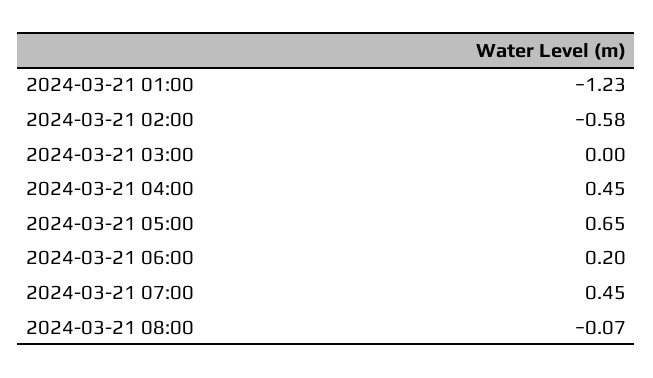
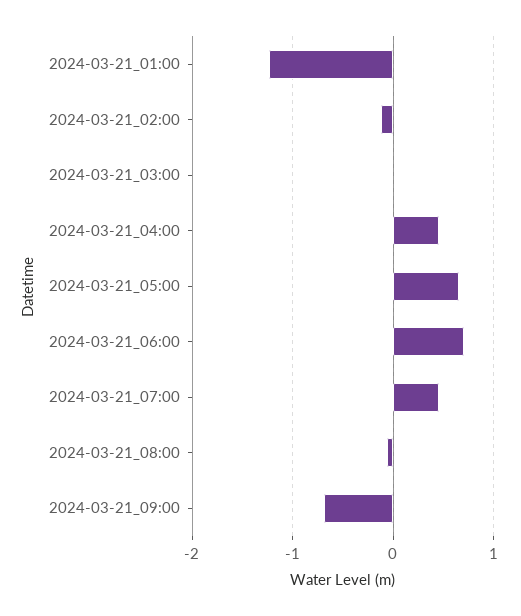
2024-03-21 02:00: -0.58 -> -0.1
2024-03-21 06:00: 0.2 -> 0.7
2024-03-21_09:00: none -> -0.7

